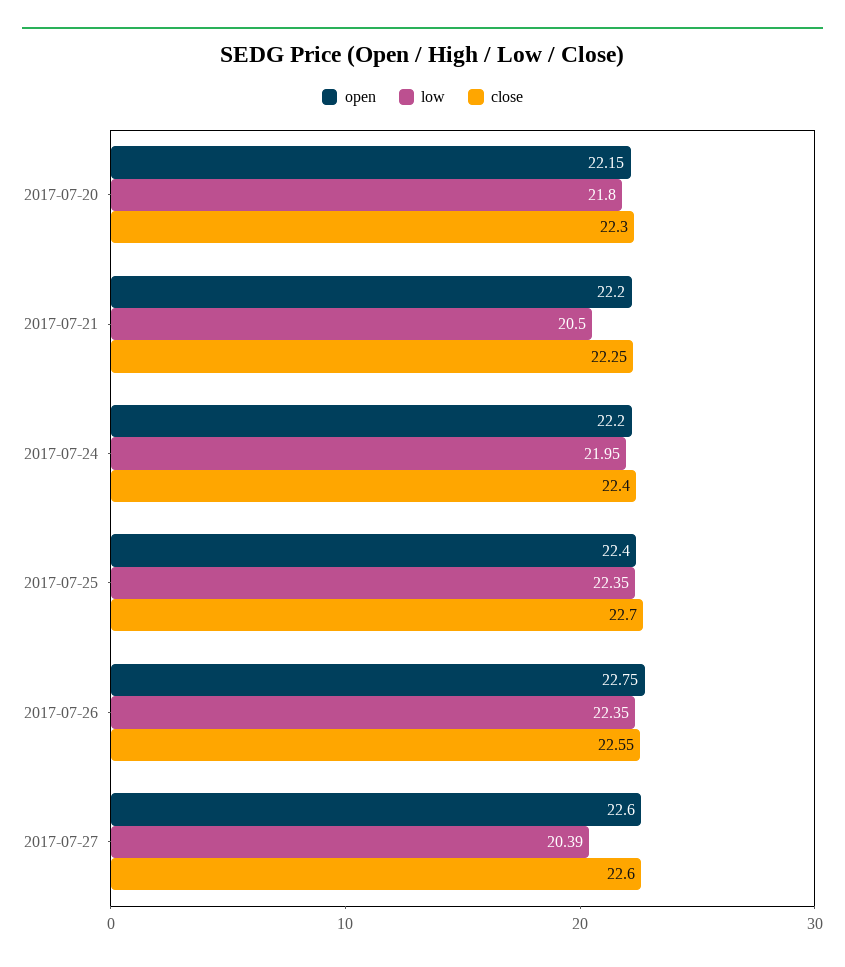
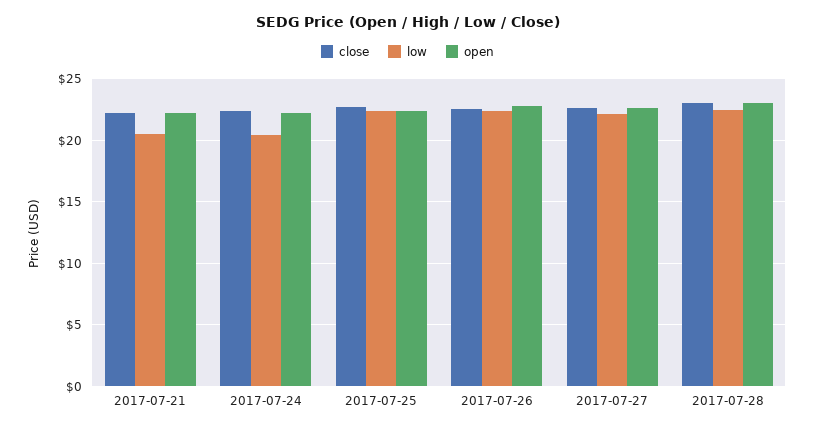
open, 2017-07-20: 22.15 -> none
low, 2017-07-20: 21.8 -> none
close, 2017-07-20: 22.3 -> none
low, 2017-07-24: 21.95 -> 20.5
low, 2017-07-27: 20.39 -> 22
close, 2017-07-28: none -> 23
low, 2017-07-28: none -> 22.5
open, 2017-07-28: none -> 23

